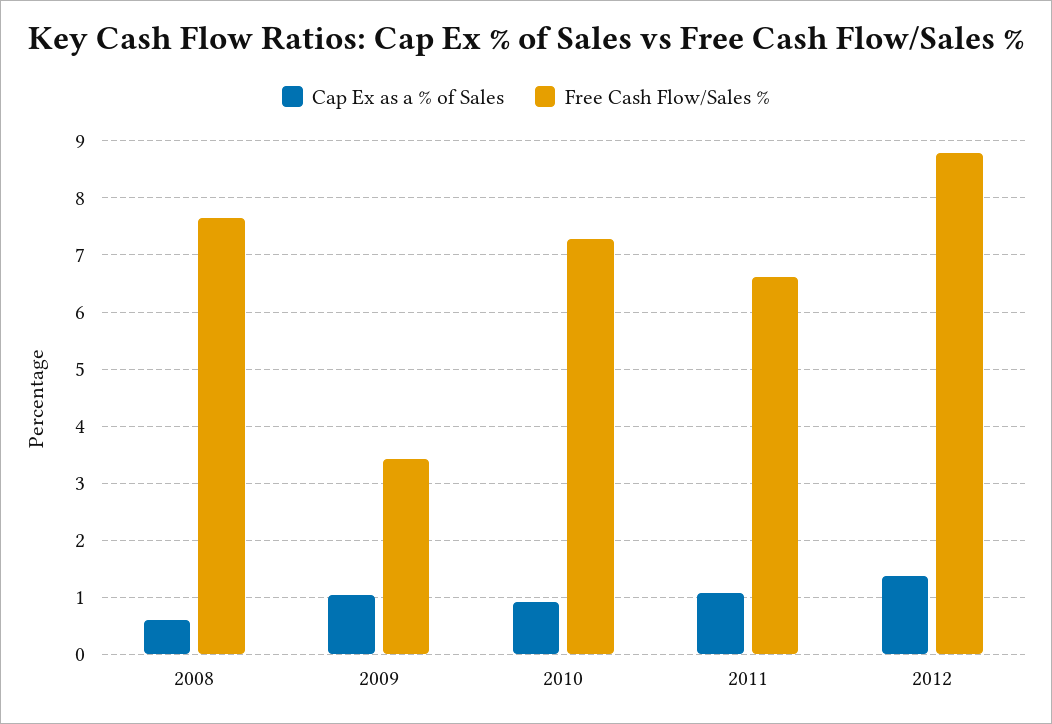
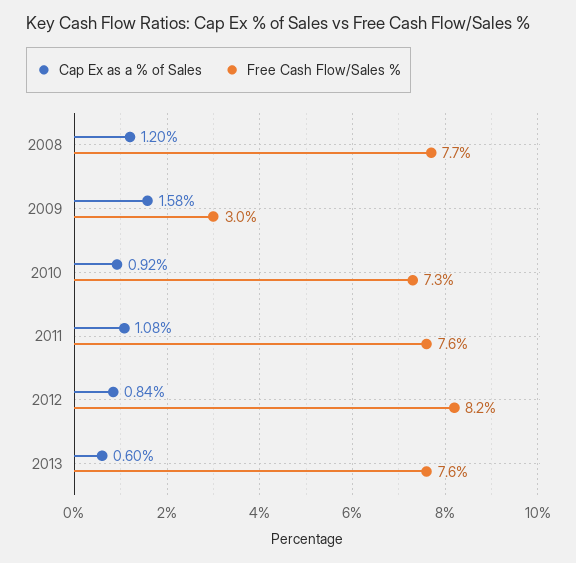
Cap Ex as a % of Sales, 2008: 0.6 -> 1.2
Cap Ex as a % of Sales, 2009: 1 -> 1.58
Free Cash Flow/Sales %, 2009: 3.4 -> 3
Free Cash Flow/Sales %, 2011: 6.6 -> 7.6
Cap Ex as a % of Sales, 2012: 1.4 -> 0.84
Free Cash Flow/Sales %, 2012: 8.8 -> 8.2
Cap Ex as a % of Sales, 2013: none -> 0.6
Free Cash Flow/Sales %, 2013: none -> 7.6

